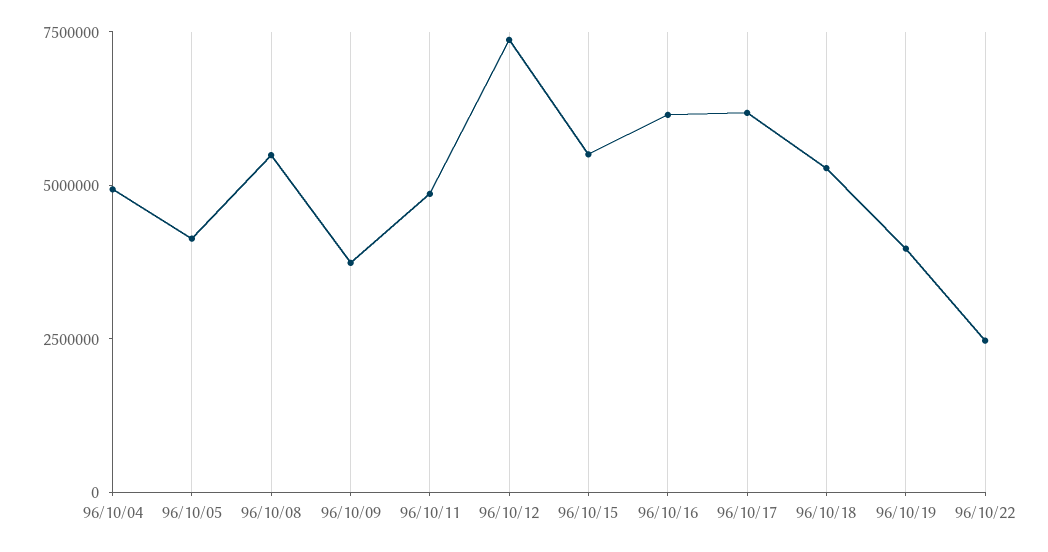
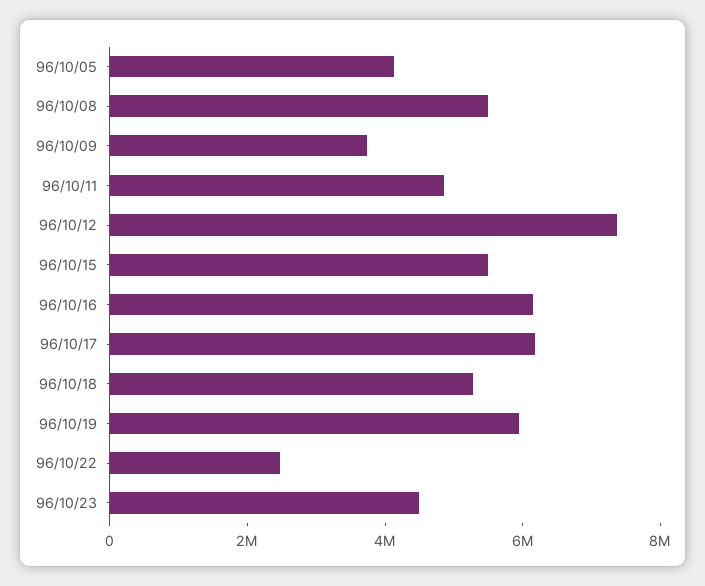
96/10/04: 5000000 -> none
96/10/19: 4000000 -> 6000000
96/10/23: none -> 4500000

